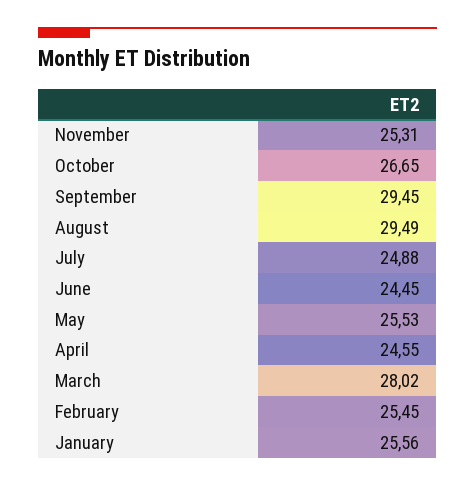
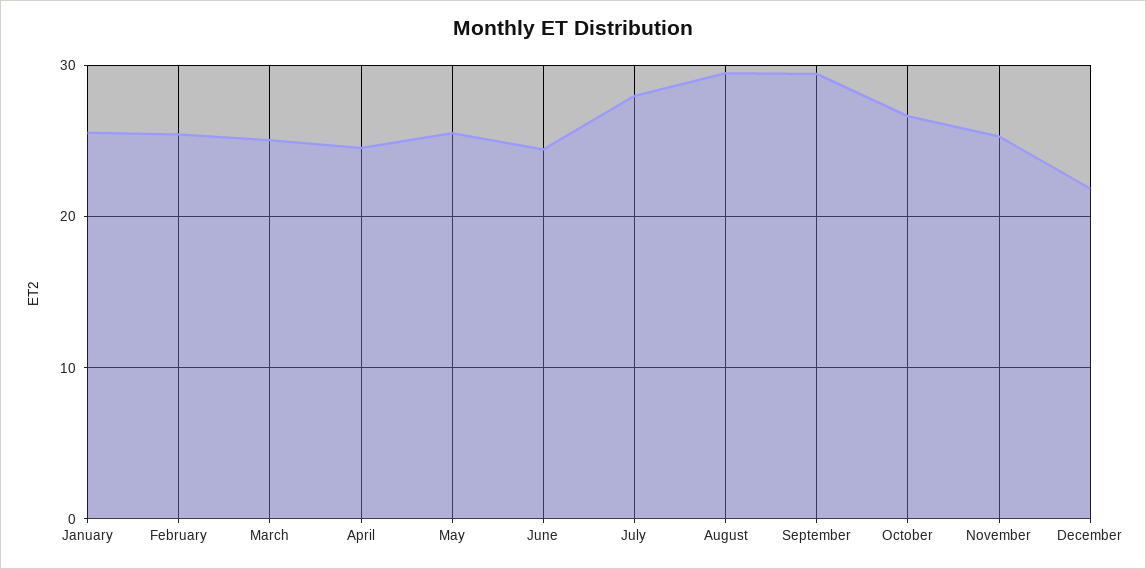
July: 24.88 -> 28
March: 28.02 -> 25
December: none -> 22

